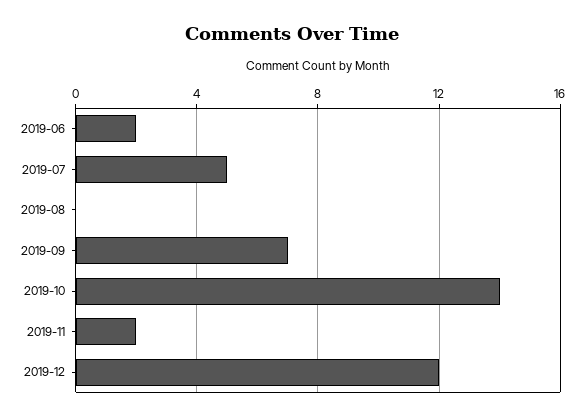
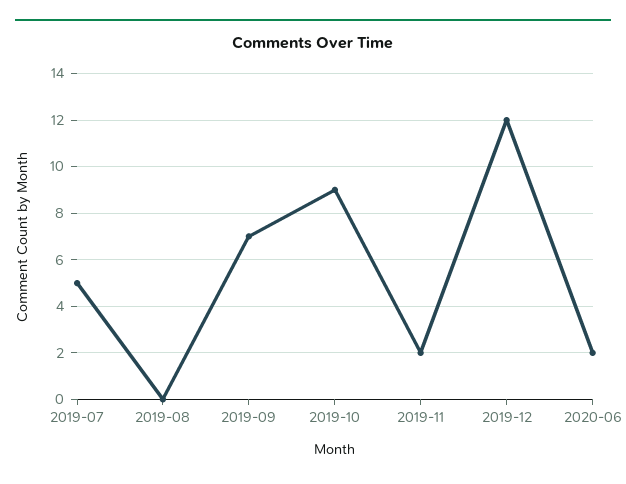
2019-06: 2 -> none
2019-10: 14 -> 9
2020-06: none -> 2

